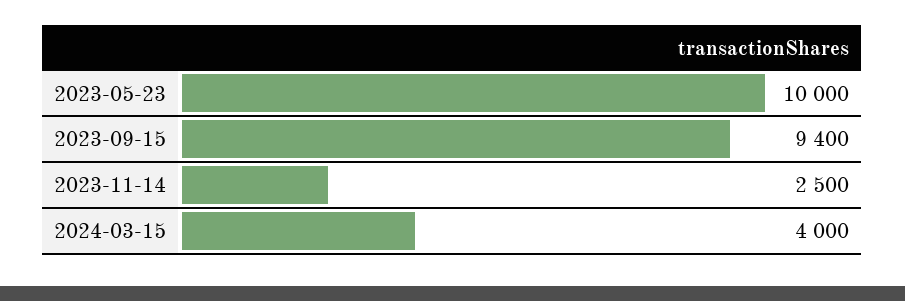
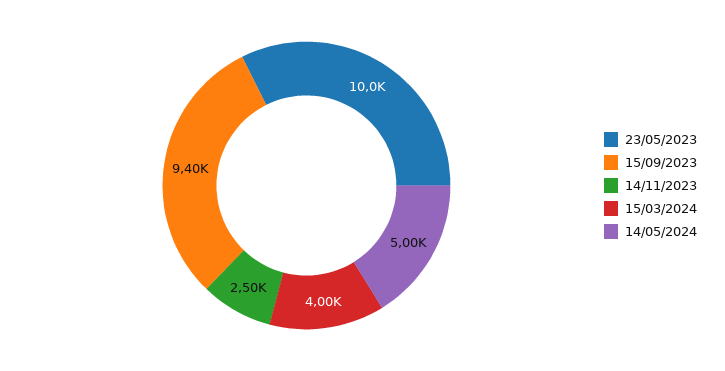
14/05/2024: none -> 5000

